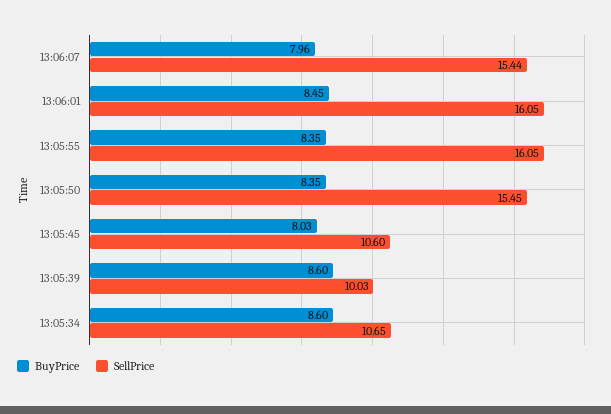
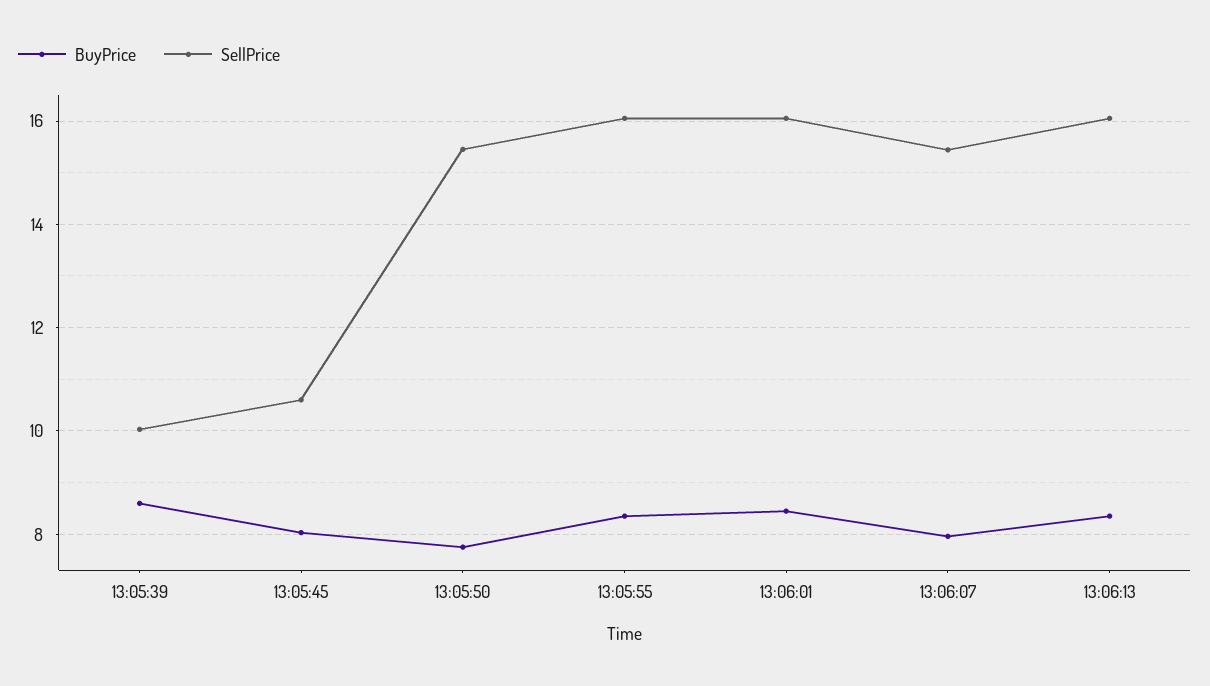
BuyPrice, 13:05:50: 8.35 -> 7.8
BuyPrice, 13:05:34: 8.6 -> none
SellPrice, 13:05:34: 10.65 -> none
BuyPrice, 13:06:13: none -> 8.4
SellPrice, 13:06:13: none -> 16

